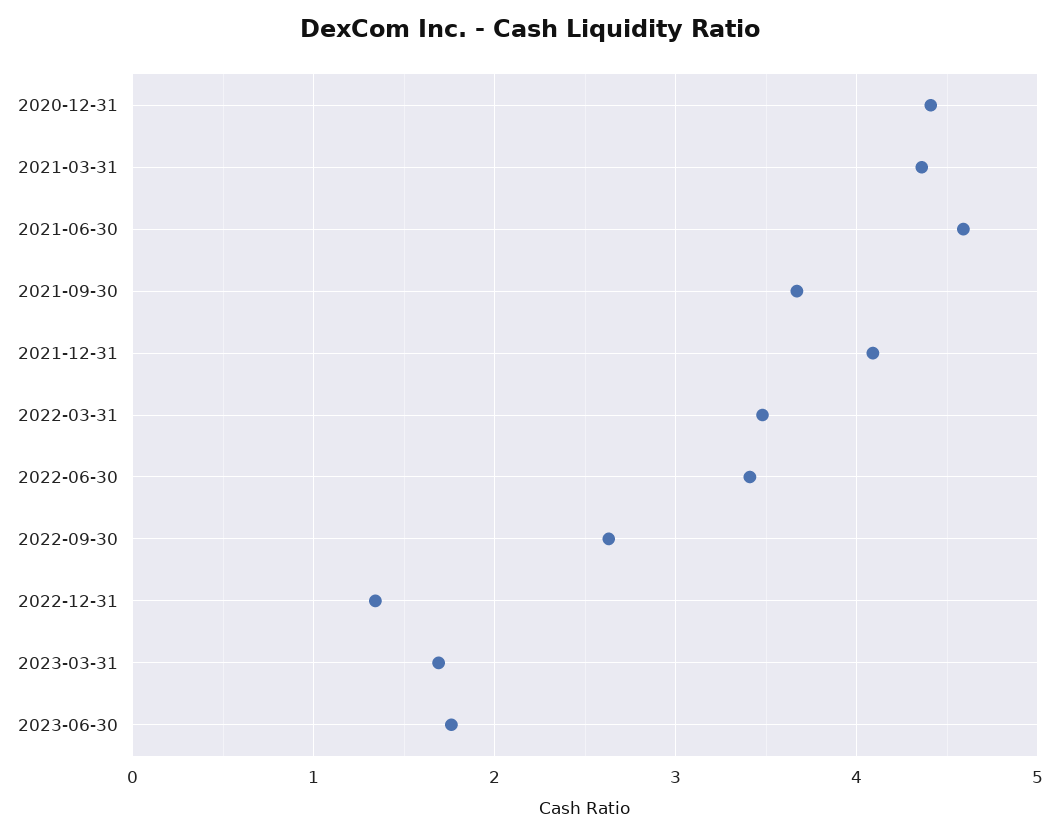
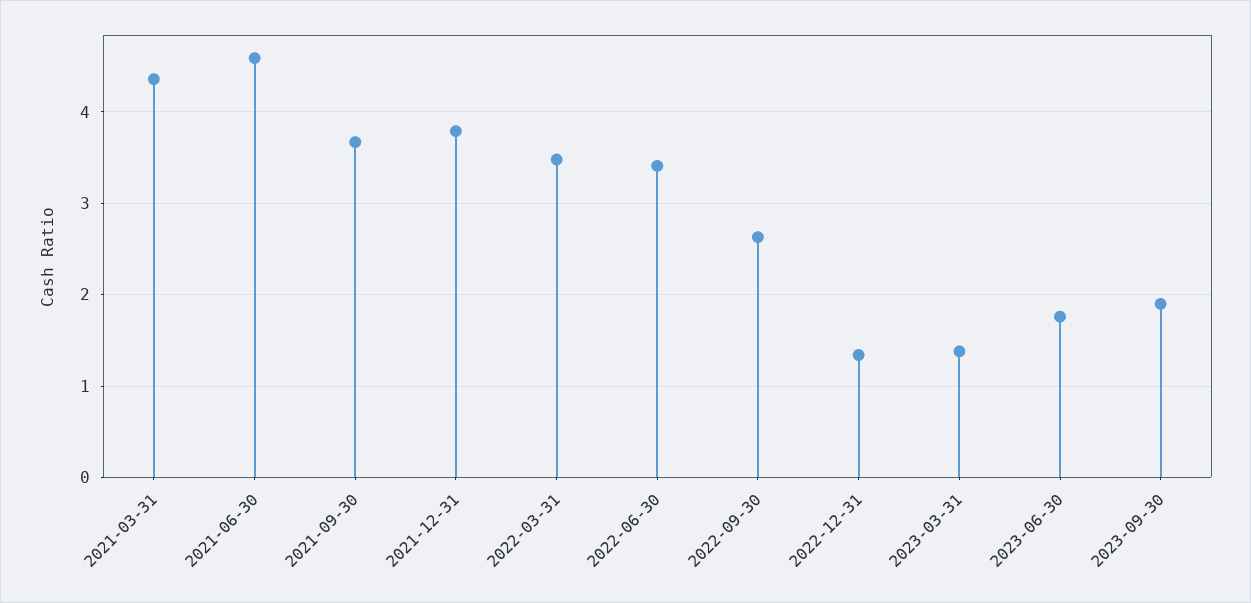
2020-12-31: 4.4 -> none
2021-12-31: 4.1 -> 3.8
2023-03-31: 1.7 -> 1.4
2023-09-30: none -> 1.9

